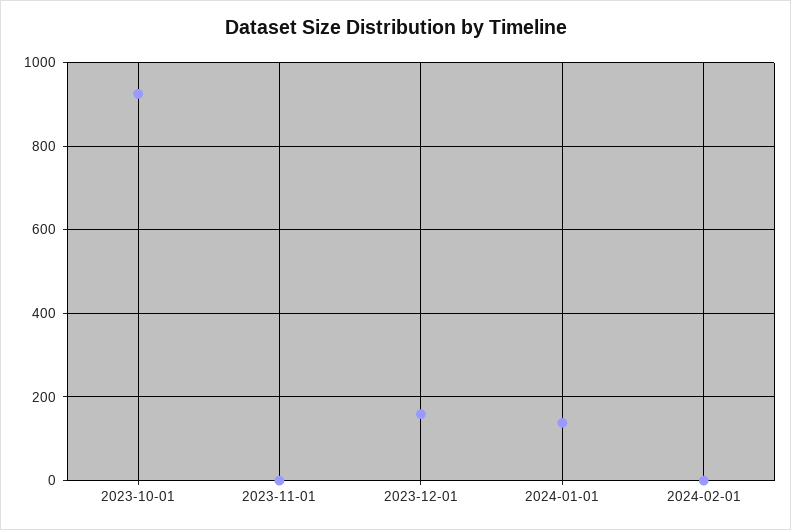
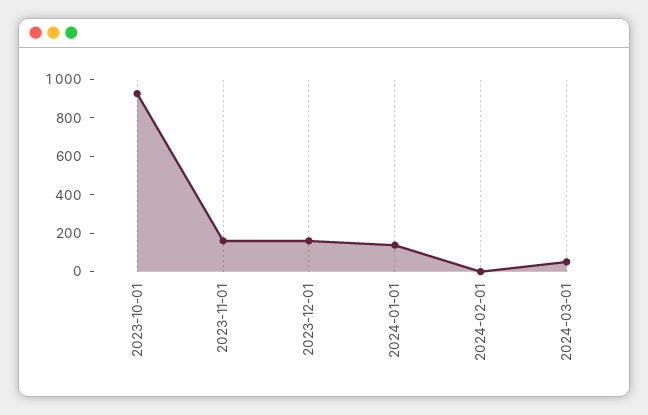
2023-11-01: 0 -> 150
2024-03-01: none -> 50

